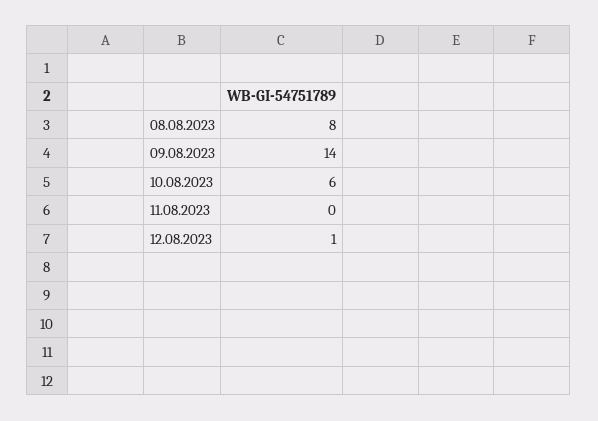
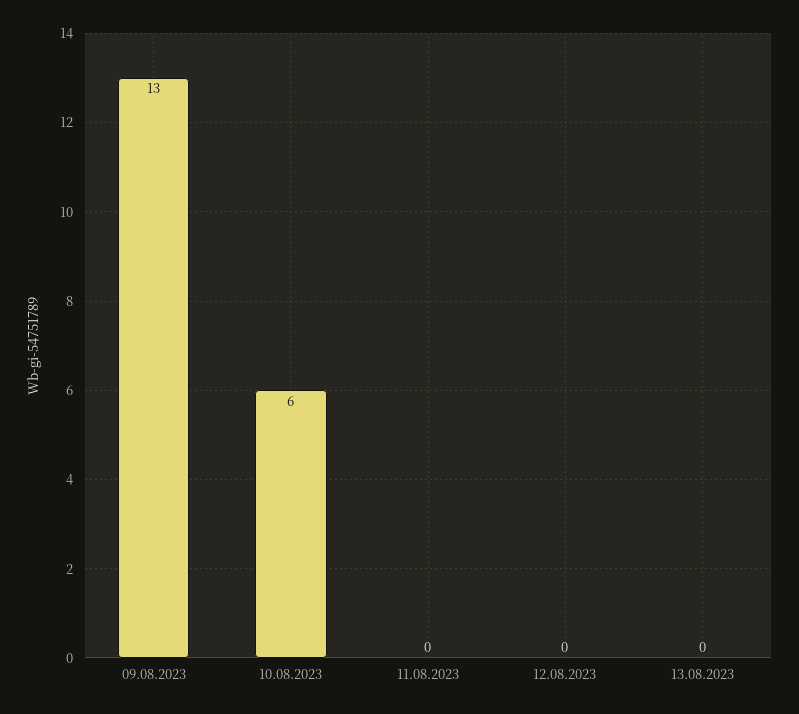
08.08.2023: 8 -> none
09.08.2023: 14 -> 13
12.08.2023: 1 -> 0
13.08.2023: none -> 0

